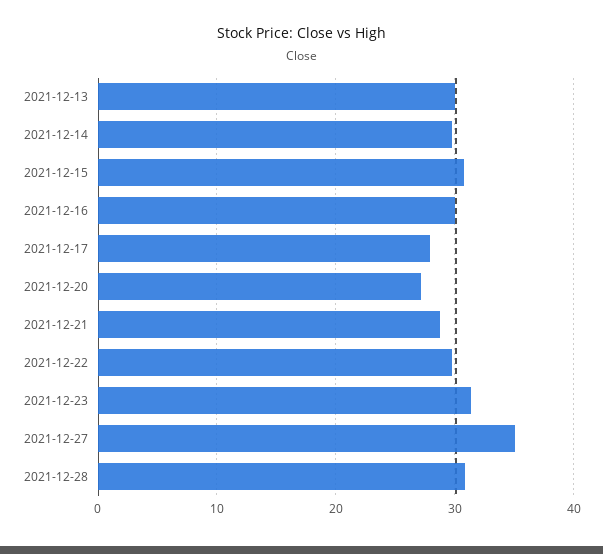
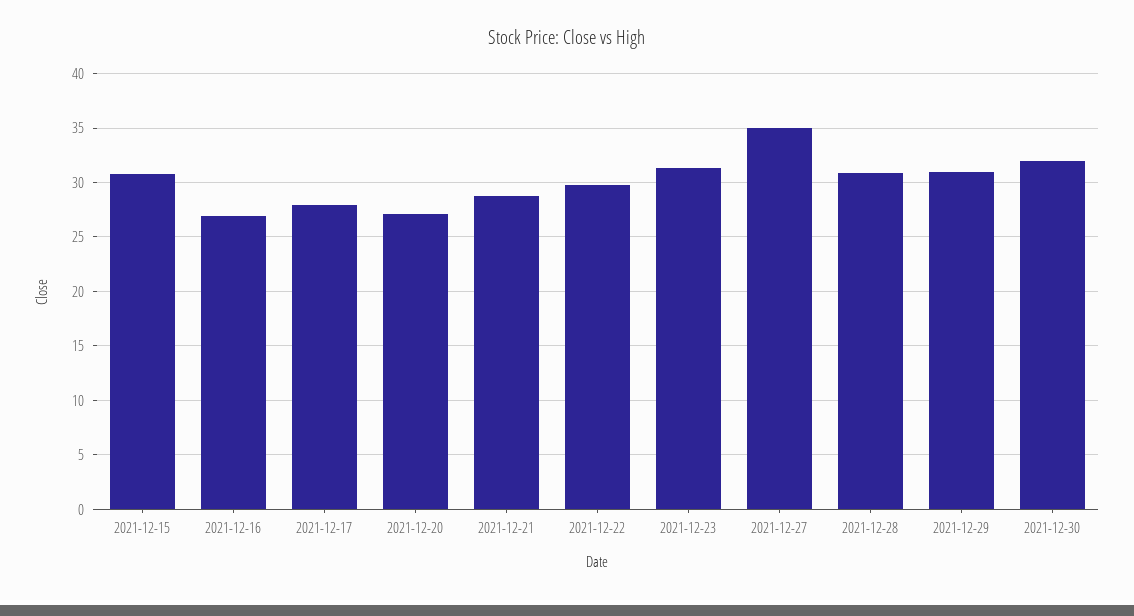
2021-12-13: 30 -> none
2021-12-14: 30 -> none
2021-12-16: 30 -> 27
2021-12-29: none -> 31
2021-12-30: none -> 32

